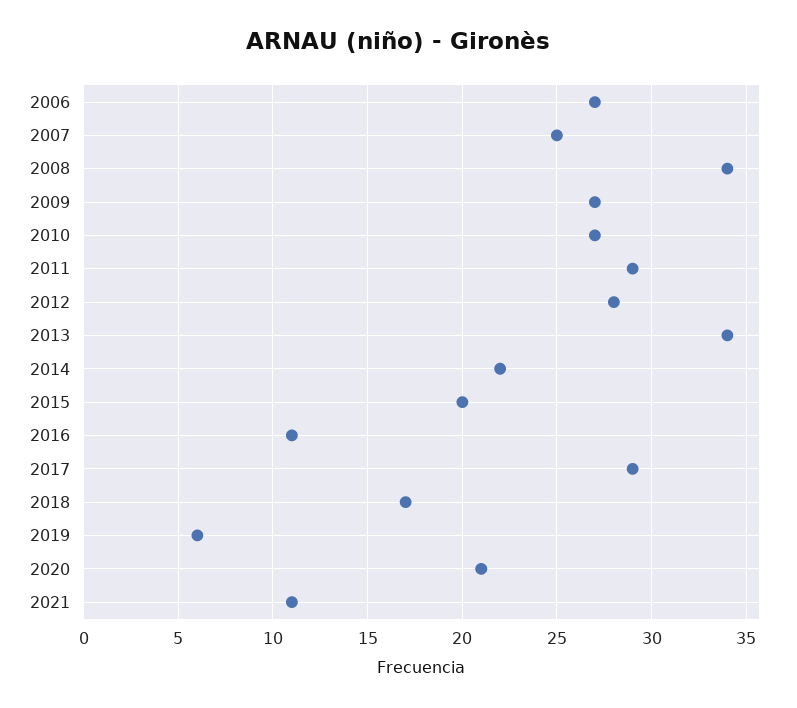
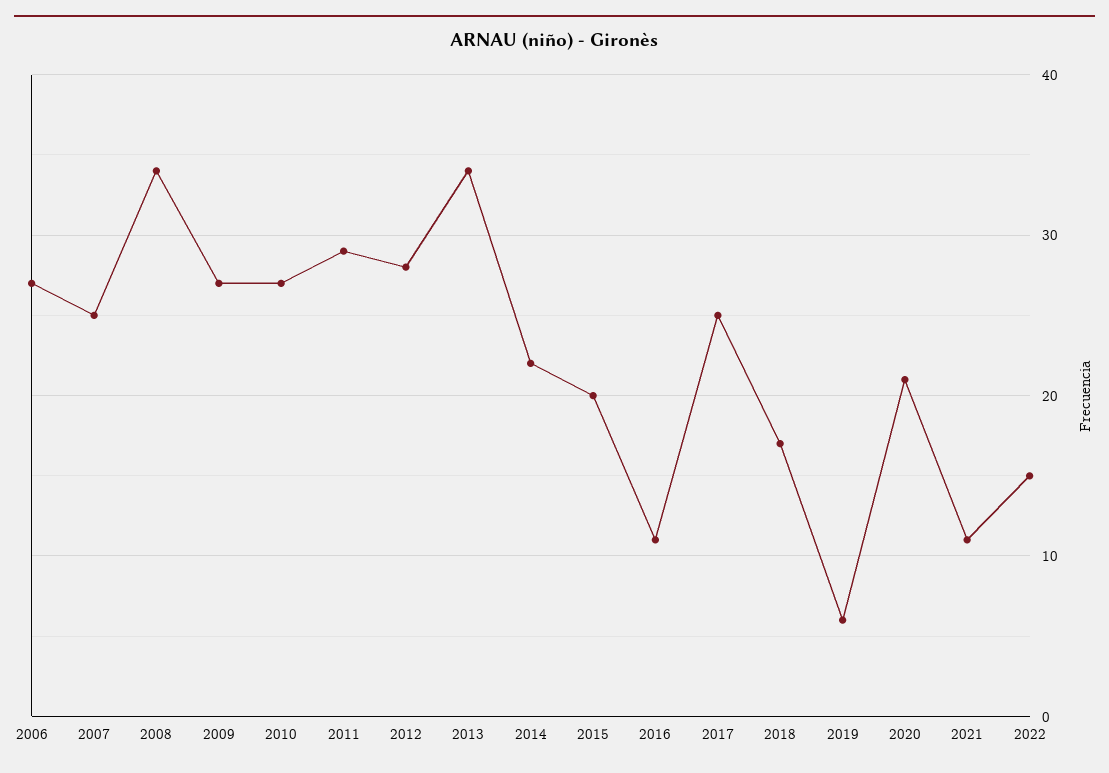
2017: 29 -> 25
2022: none -> 15

